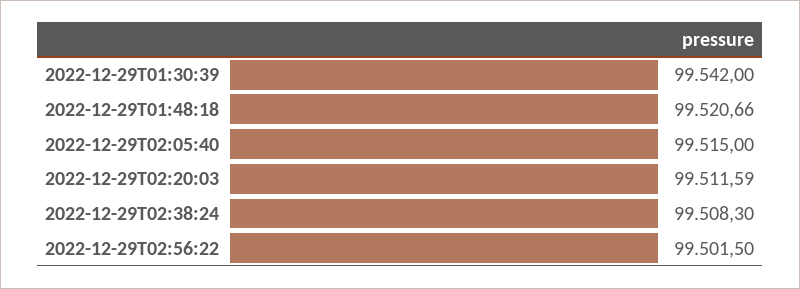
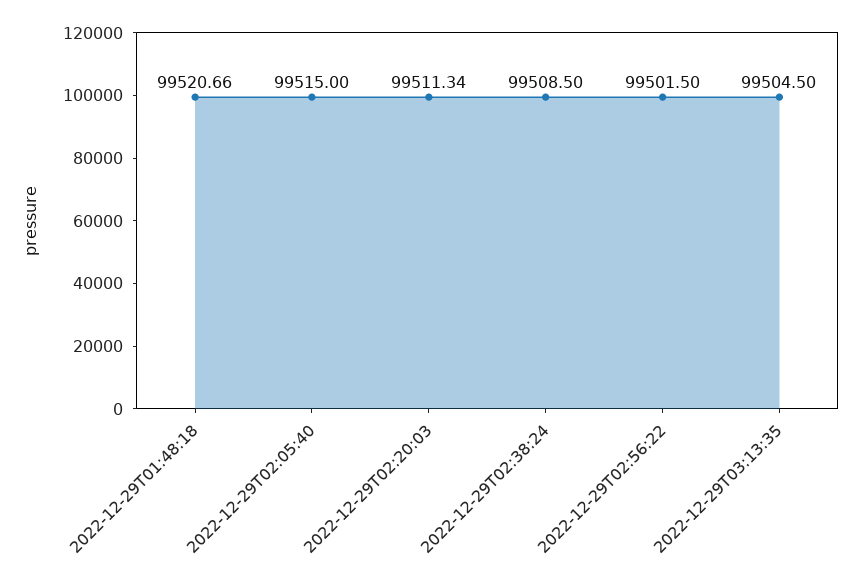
2022-12-29T01:30:39: 99542 -> none
2022-12-29T02:20:03: 99511.59 -> 99511.34
2022-12-29T02:38:24: 99508.3 -> 99508.5
2022-12-29T03:13:35: none -> 99504.5

